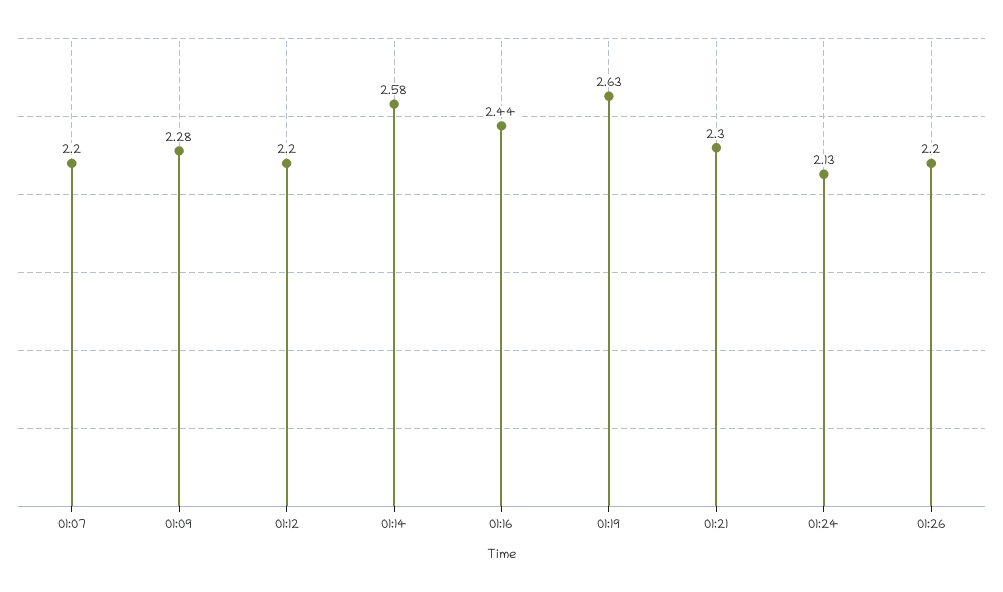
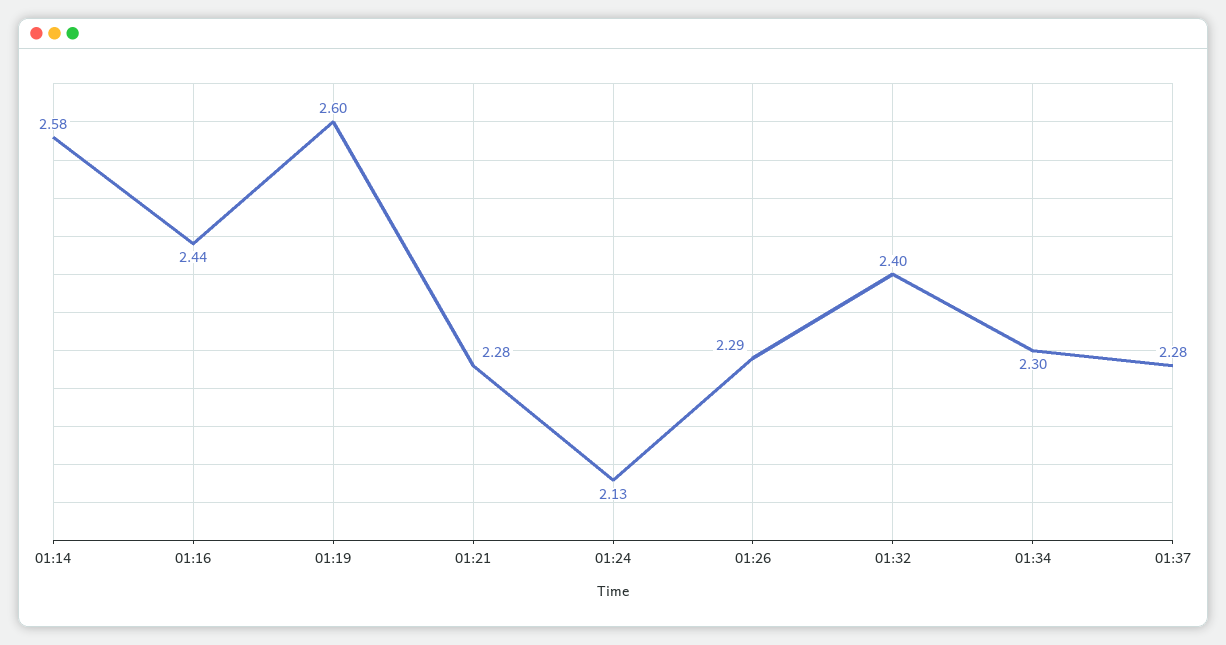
01:07: 2.2 -> none
01:09: 2.28 -> none
01:12: 2.2 -> none
01:19: 2.63 -> 2.6
01:21: 2.3 -> 2.28
01:26: 2.2 -> 2.29
01:32: none -> 2.4
01:34: none -> 2.3
01:37: none -> 2.28

